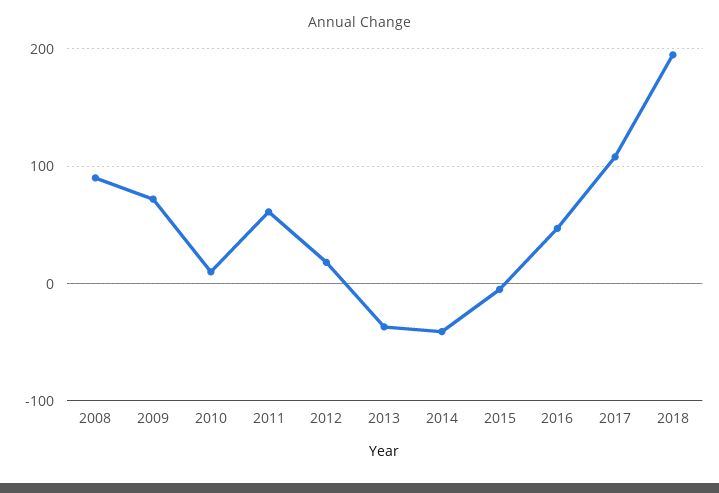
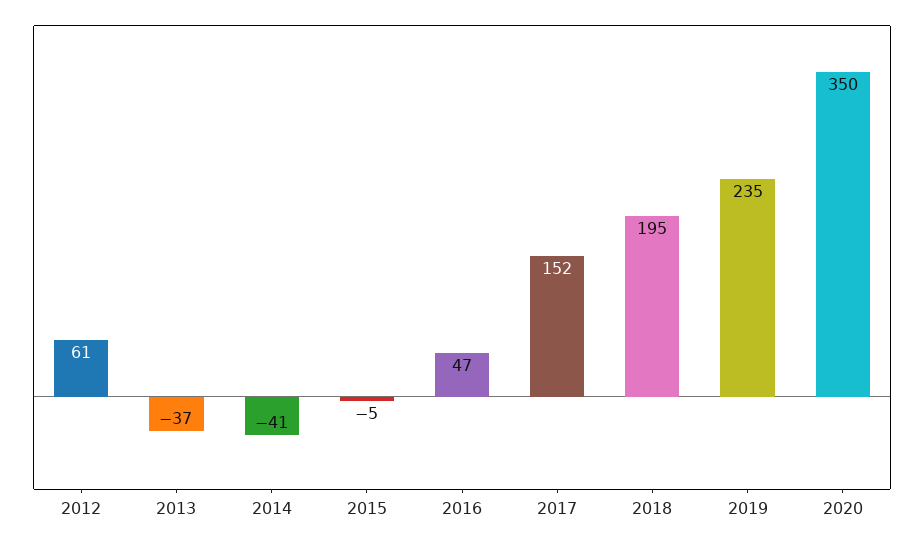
2008: 90 -> none
2009: 70 -> none
2010: 10 -> none
2011: 60 -> none
2012: 20 -> 61
2017: 110 -> 152
2019: none -> 235
2020: none -> 350

